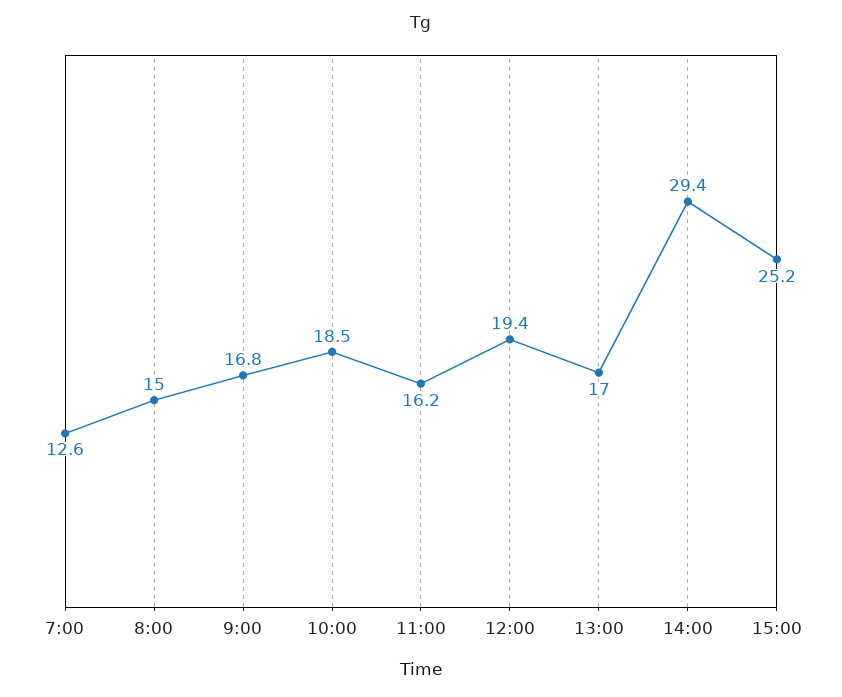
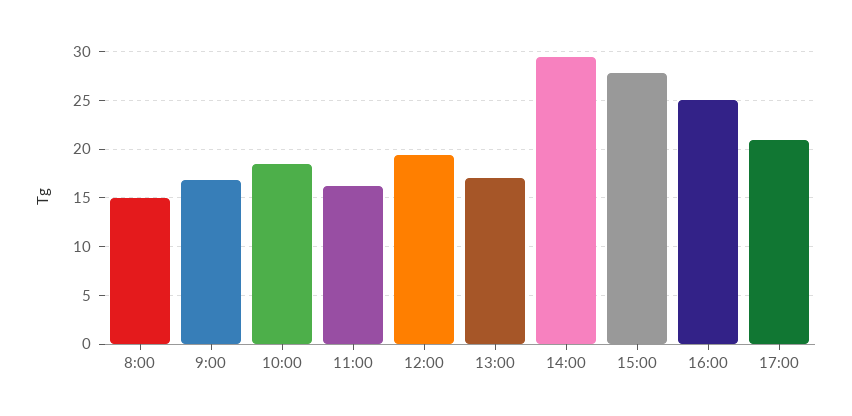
7:00: 12.6 -> none
15:00: 25.2 -> 28
16:00: none -> 25
17:00: none -> 21

